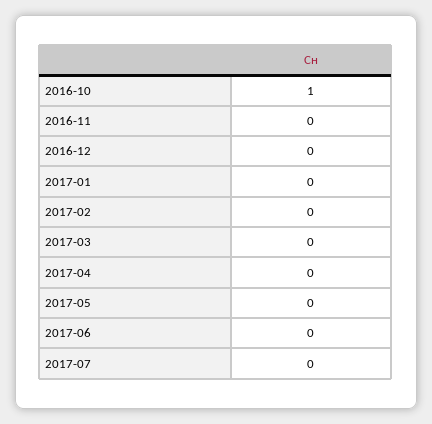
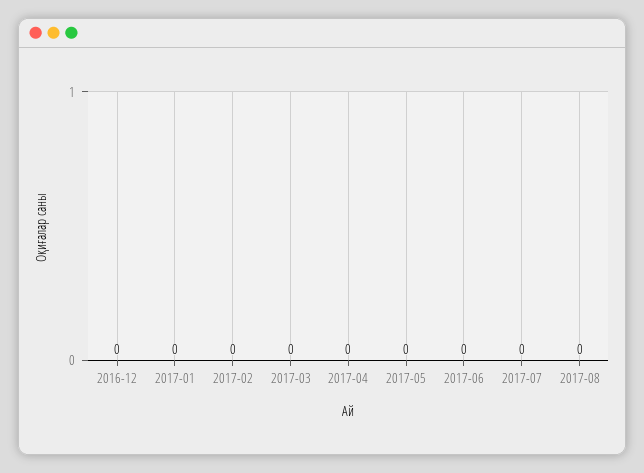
2016-10: 1 -> none
2016-11: 0 -> none
2017-08: none -> 0

